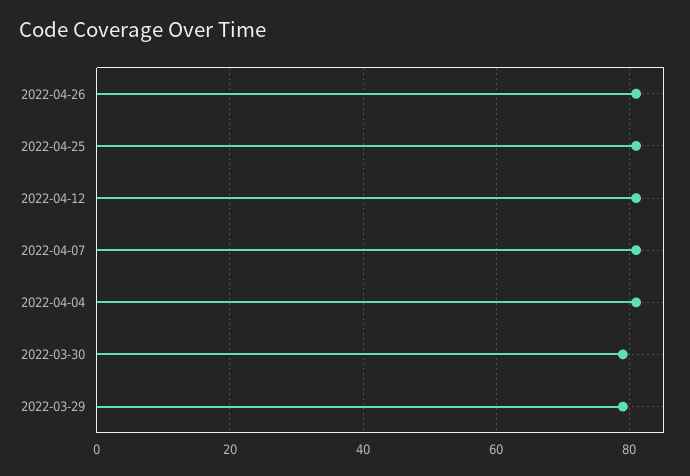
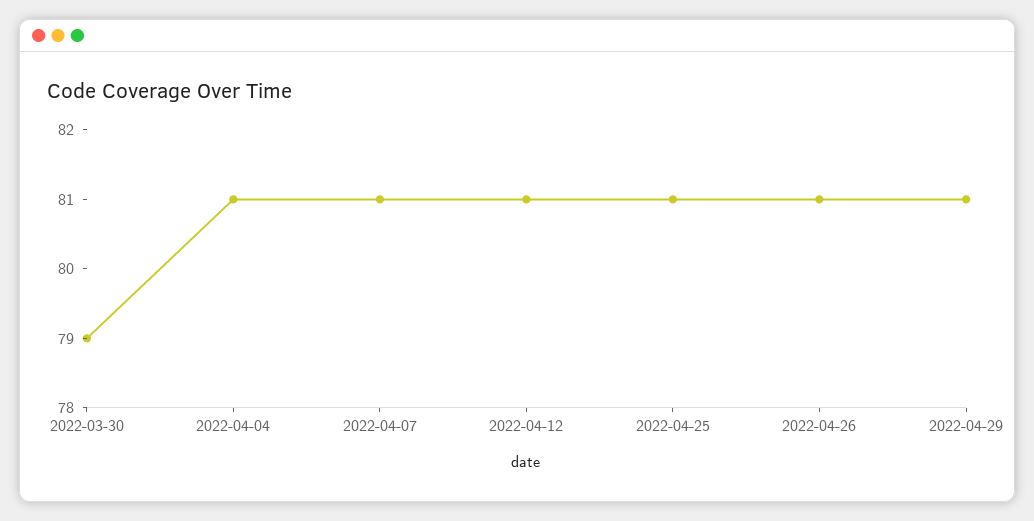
2022-03-29: 80 -> none
2022-04-29: none -> 81

